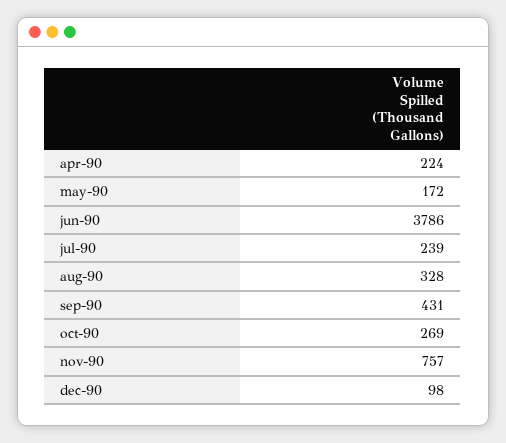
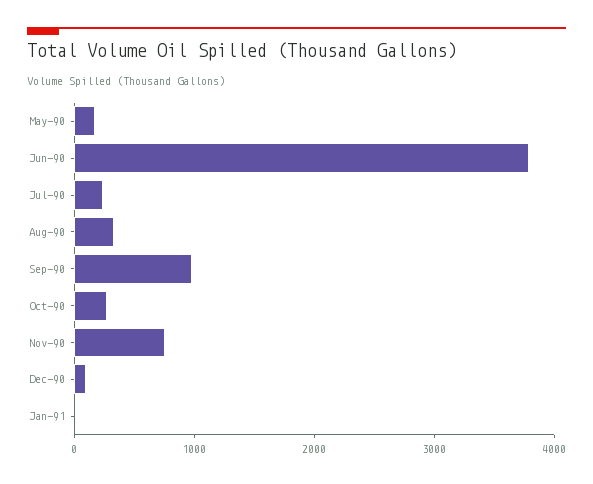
apr-90: 224 -> none
sep-90: 431 -> 1000
Jan-91: none -> 0

